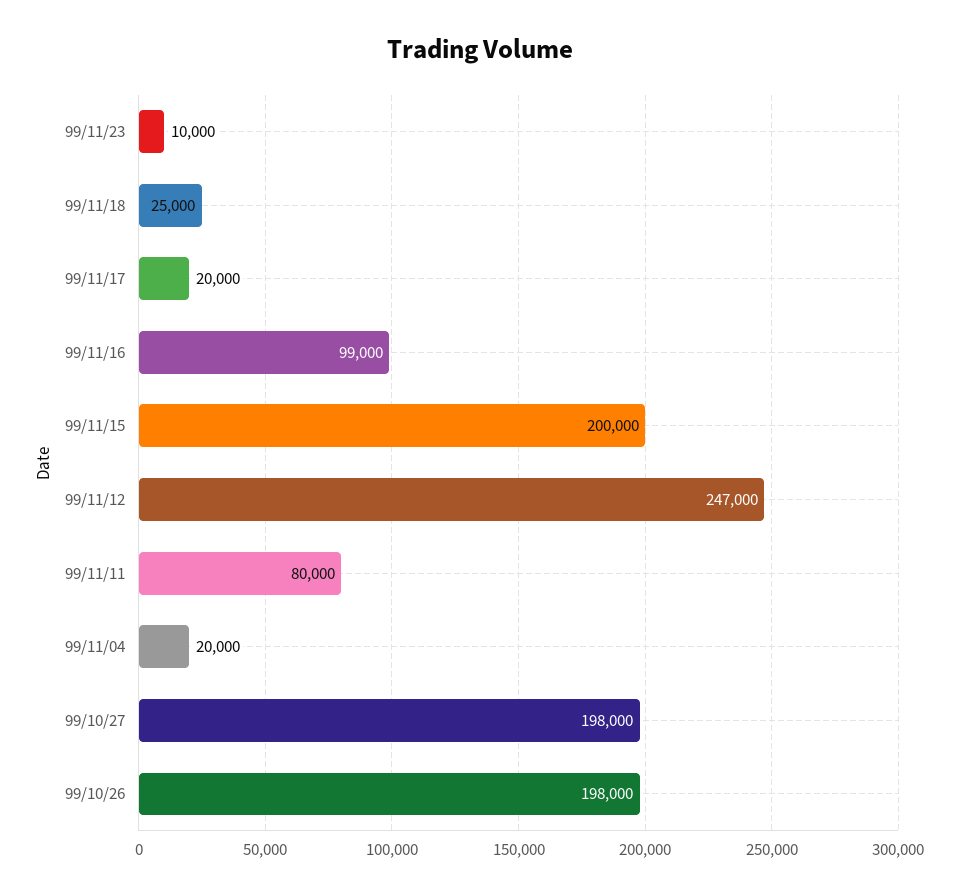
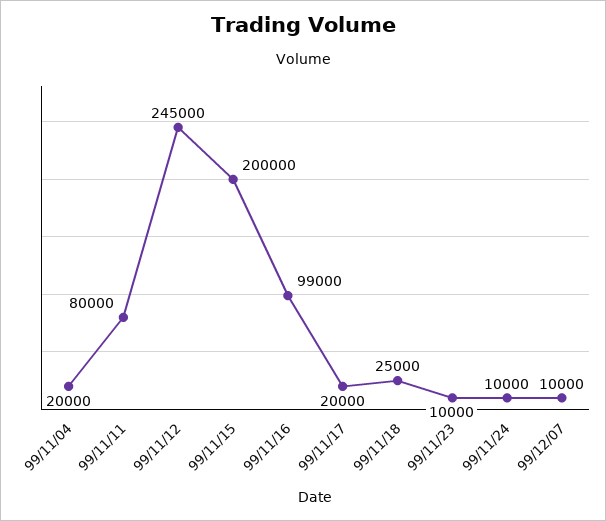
99/11/12: 247000 -> 245000
99/10/27: 198000 -> none
99/10/26: 198000 -> none
99/11/24: none -> 10000
99/12/07: none -> 10000

